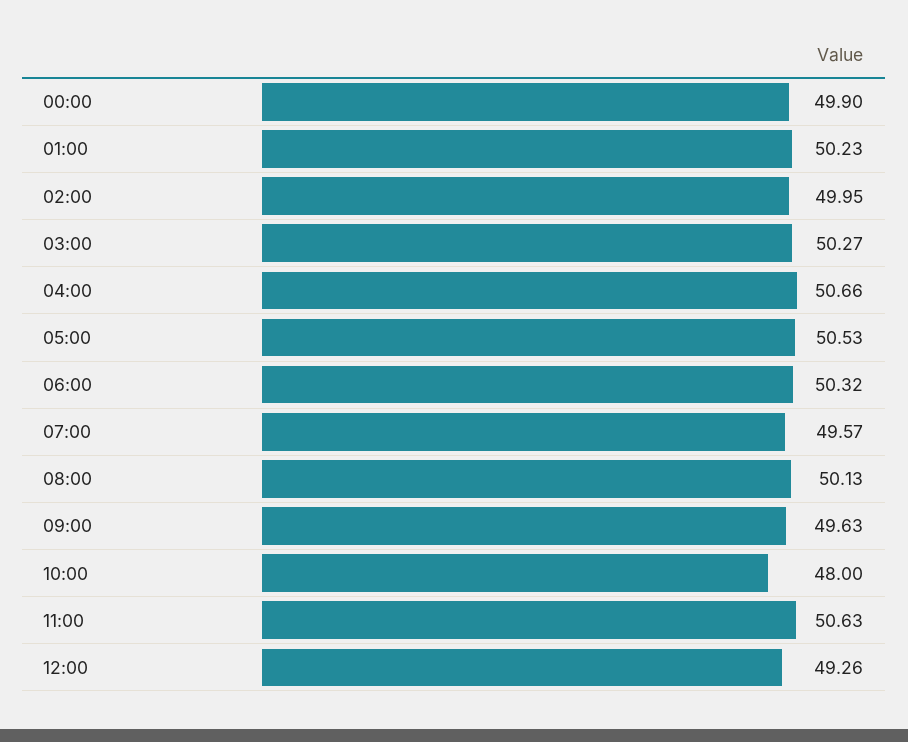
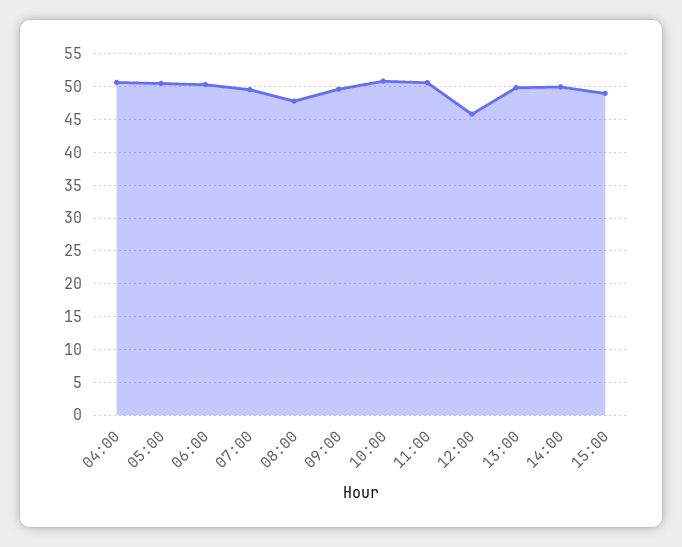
00:00: 49.9 -> none
01:00: 50.23 -> none
02:00: 49.95 -> none
03:00: 50.27 -> none
08:00: 50.13 -> 48
10:00: 48 -> 51
12:00: 49.26 -> 46
13:00: none -> 50
14:00: none -> 50
15:00: none -> 49

